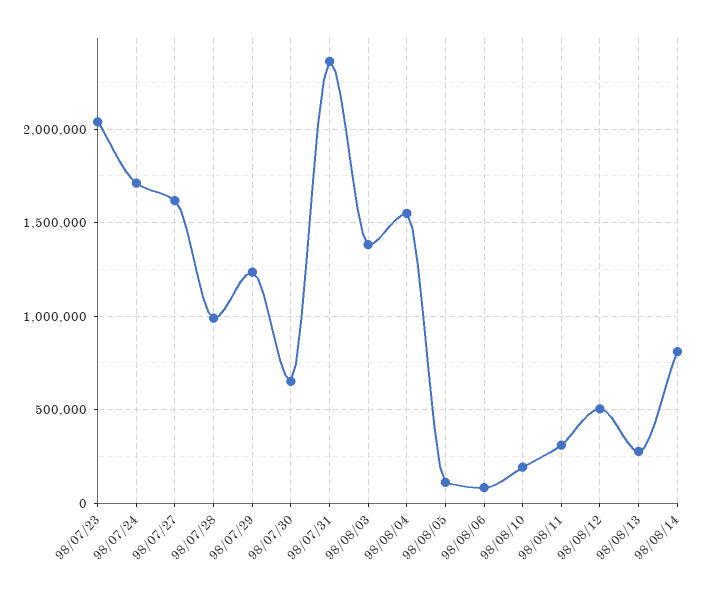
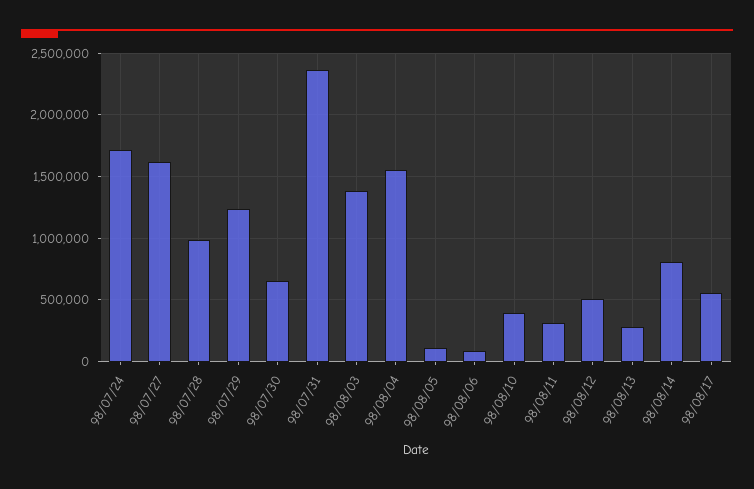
98/07/23: 2050000 -> none
98/08/10: 200000 -> 400000
98/08/17: none -> 550000

